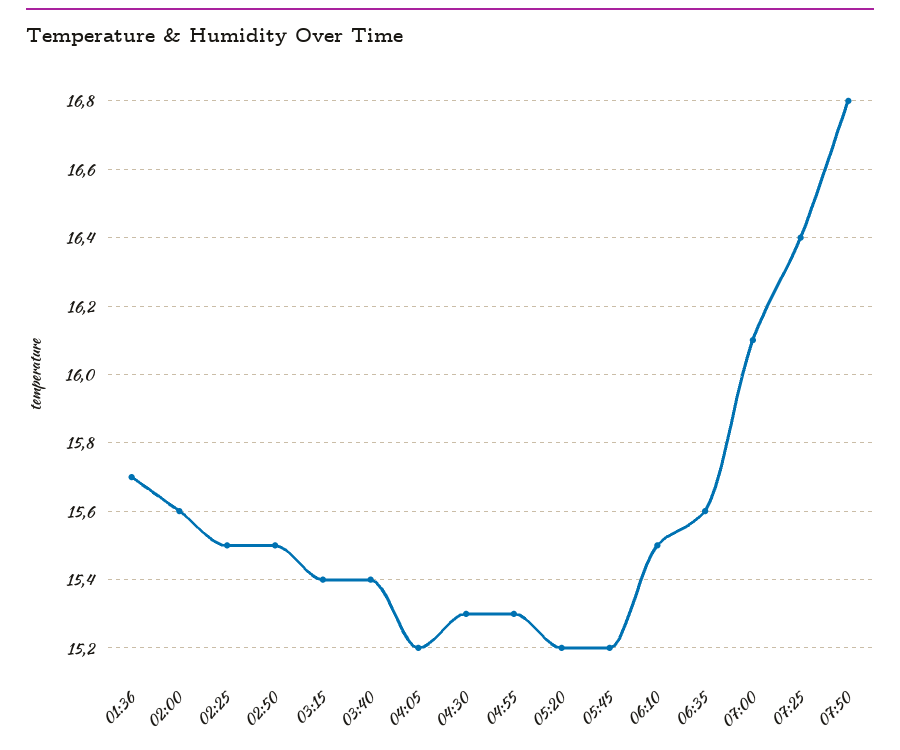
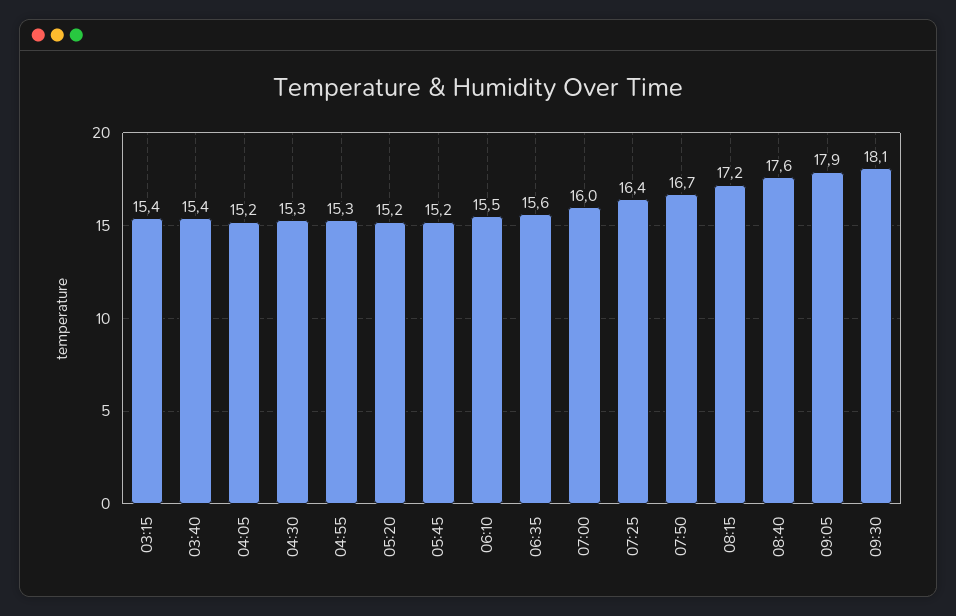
01:36: 15.7 -> none
02:00: 15.6 -> none
02:25: 15.5 -> none
02:50: 15.5 -> none
07:00: 16.1 -> 16
07:50: 16.8 -> 16.7
08:15: none -> 17.2
08:40: none -> 17.6
09:05: none -> 17.9
09:30: none -> 18.1

